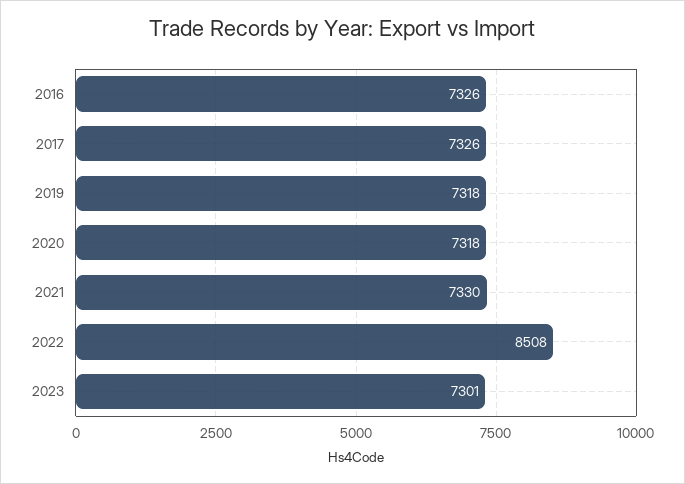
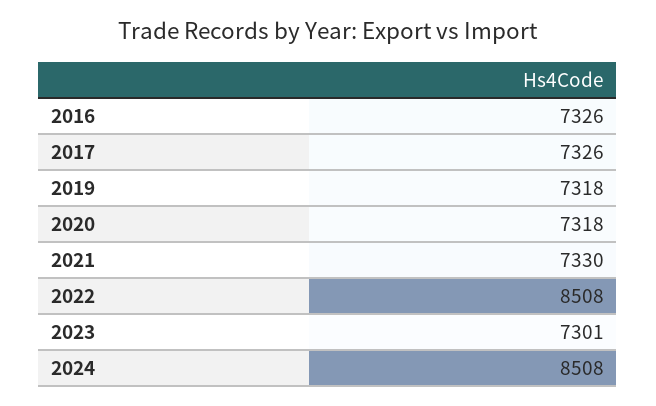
2024: none -> 8508

